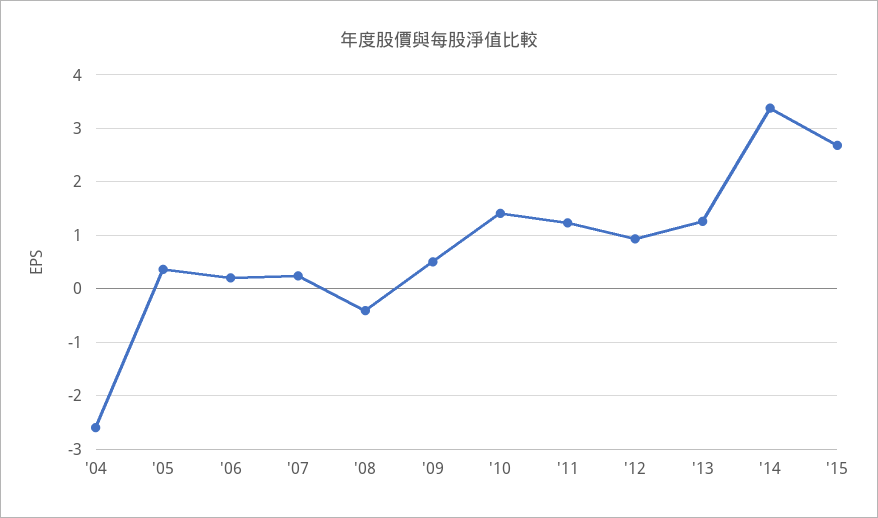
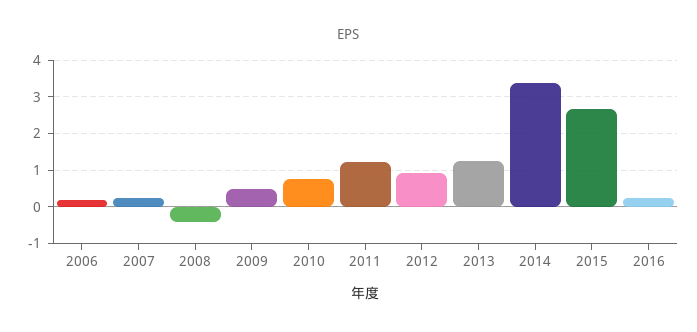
'04: -2.6 -> none
'05: 0.4 -> none
'10: 1.4 -> 0.8
2016: none -> 0.2

